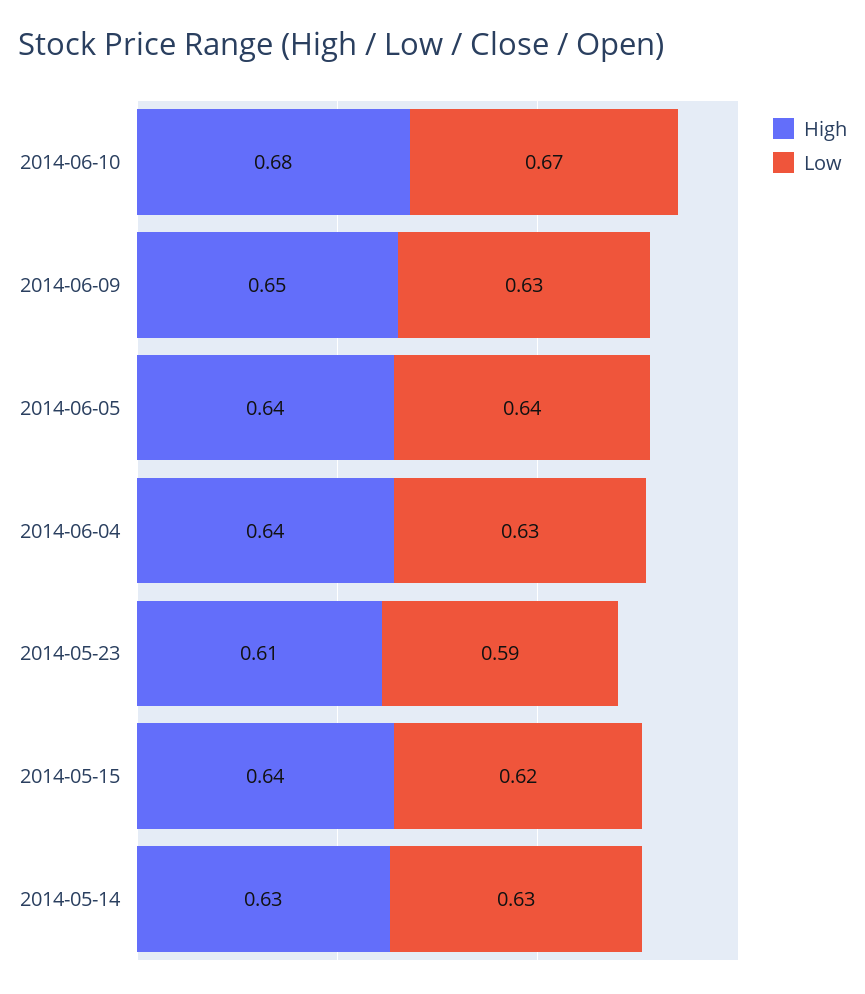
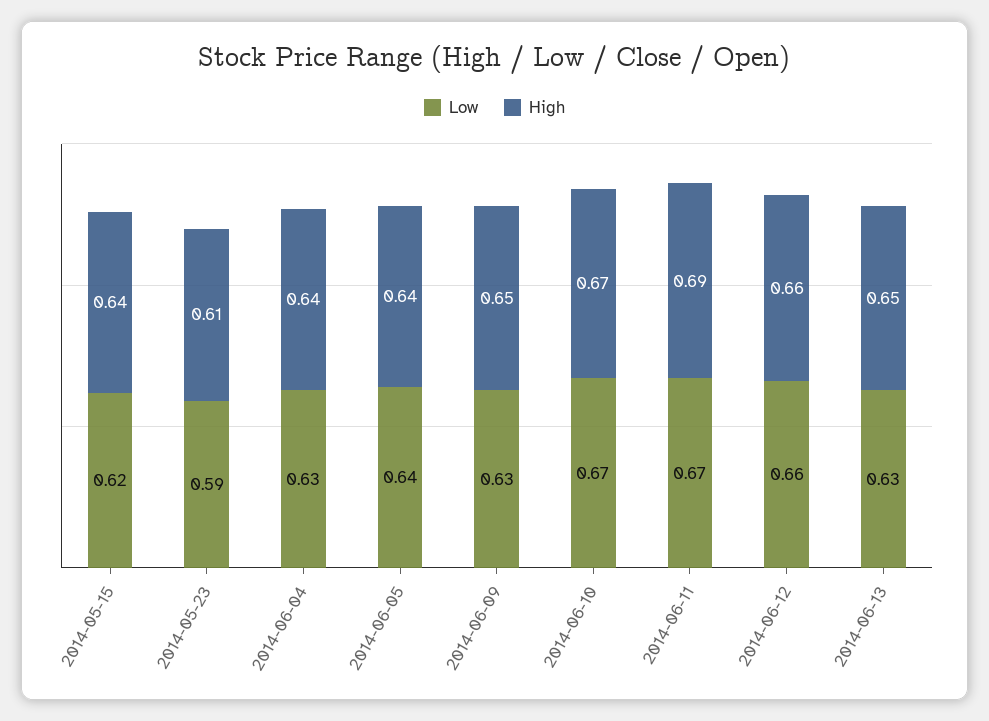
High, 2014-06-10: 0.68 -> 0.67
High, 2014-05-14: 0.63 -> none
Low, 2014-05-14: 0.63 -> none
Low, 2014-06-11: none -> 0.67
High, 2014-06-11: none -> 0.69
Low, 2014-06-12: none -> 0.66
High, 2014-06-12: none -> 0.66
Low, 2014-06-13: none -> 0.63
High, 2014-06-13: none -> 0.65

